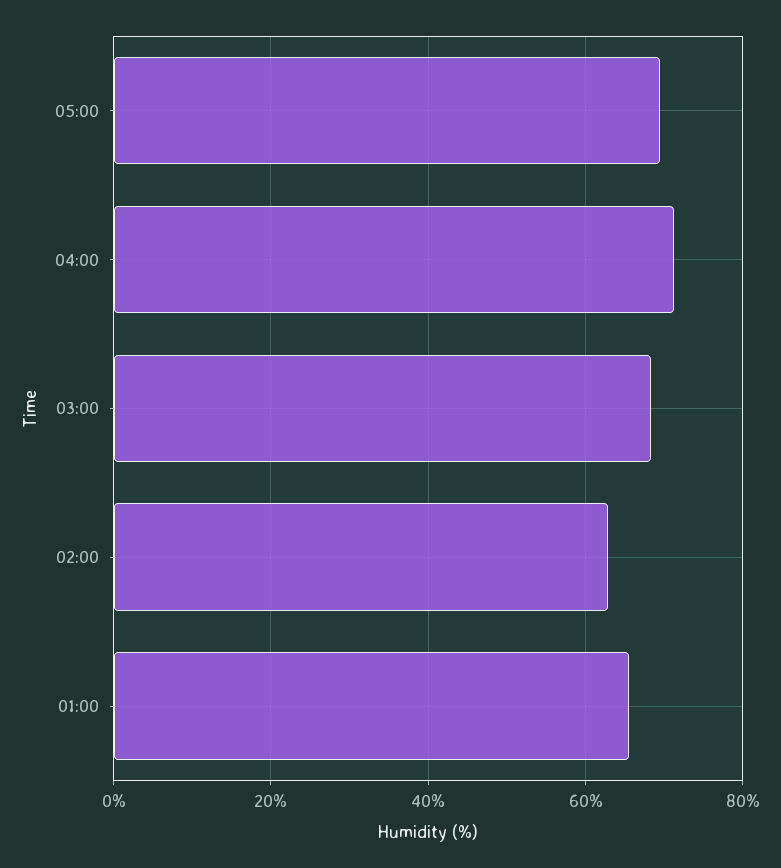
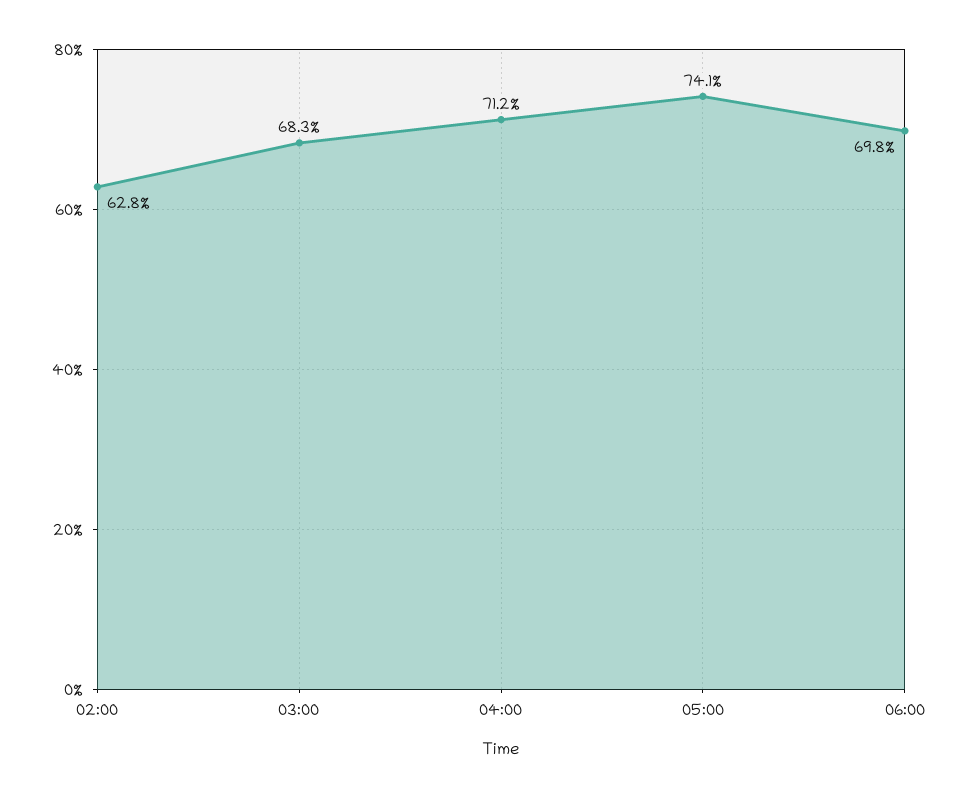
05:00: 70 -> 74.1
01:00: 66 -> none
06:00: none -> 69.8

